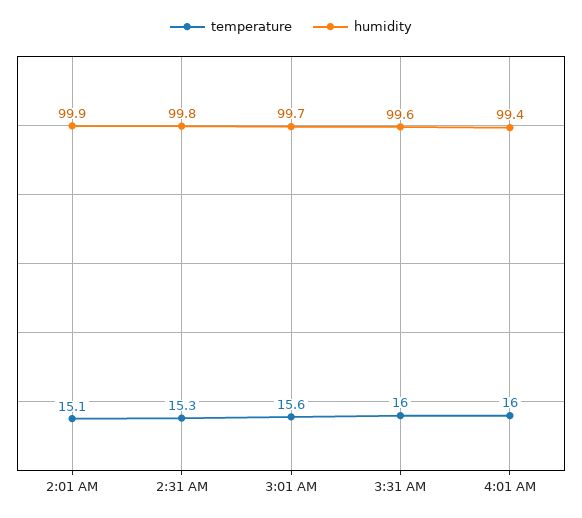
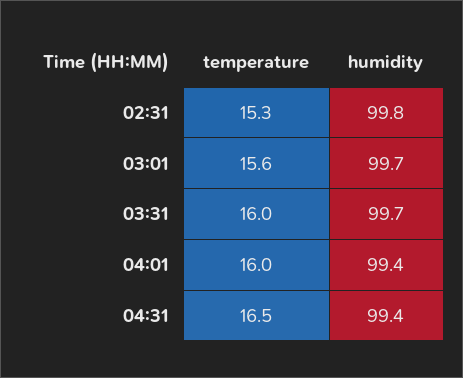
temperature, 2:01 AM: 15.1 -> none
humidity, 2:01 AM: 99.9 -> none
humidity, 3:31 AM: 99.6 -> 99.7
temperature, 04:31: none -> 16.5
humidity, 04:31: none -> 99.4

